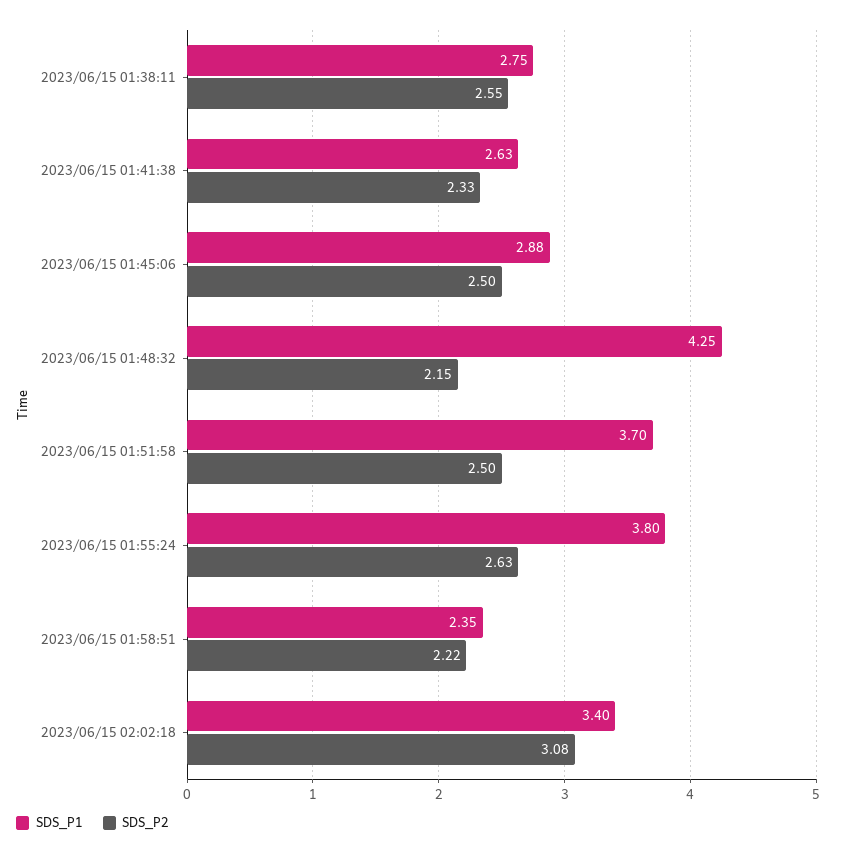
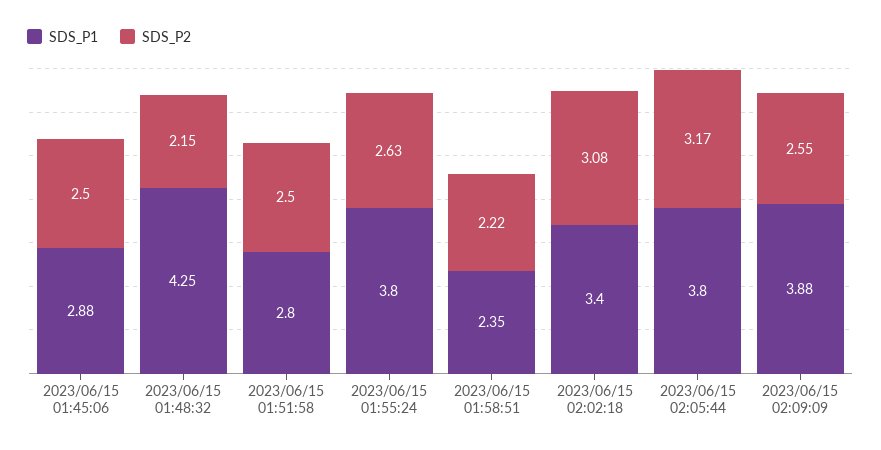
SDS_P1, 2023/06/15 01:38:11: 2.75 -> none
SDS_P2, 2023/06/15 01:38:11: 2.55 -> none
SDS_P1, 2023/06/15 01:41:38: 2.63 -> none
SDS_P2, 2023/06/15 01:41:38: 2.33 -> none
SDS_P1, 2023/06/15 01:51:58: 3.7 -> 2.8
SDS_P1, 2023/06/15 02:05:44: none -> 3.8
SDS_P2, 2023/06/15 02:05:44: none -> 3.17
SDS_P1, 2023/06/15 02:09:09: none -> 3.88
SDS_P2, 2023/06/15 02:09:09: none -> 2.55

